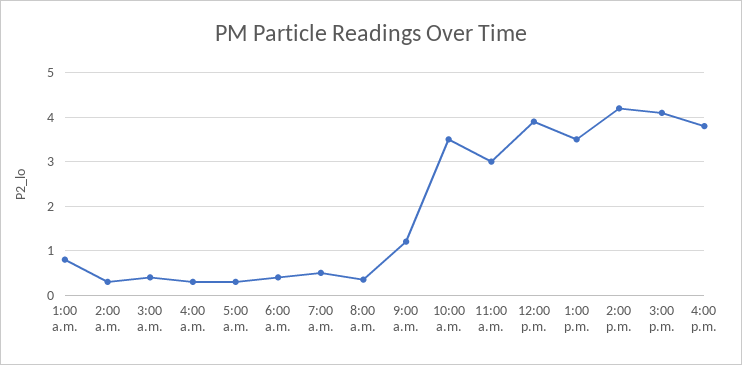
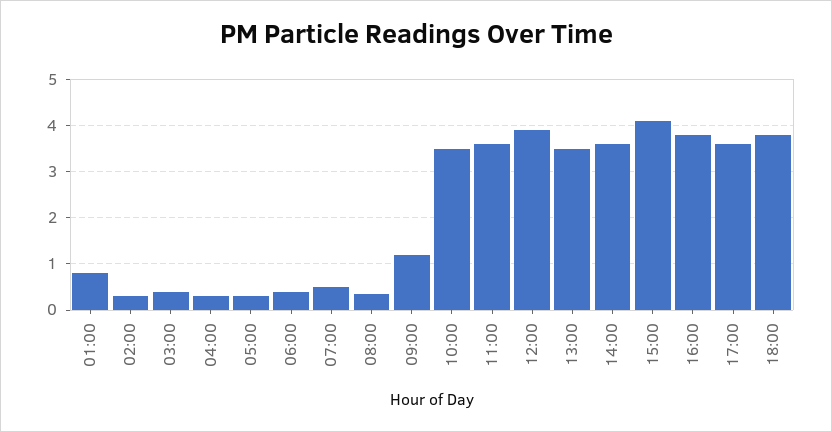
11:00 a.m.: 3 -> 3.6
2:00 p.m.: 4.2 -> 3.6
17:00: none -> 3.6
18:00: none -> 3.8

